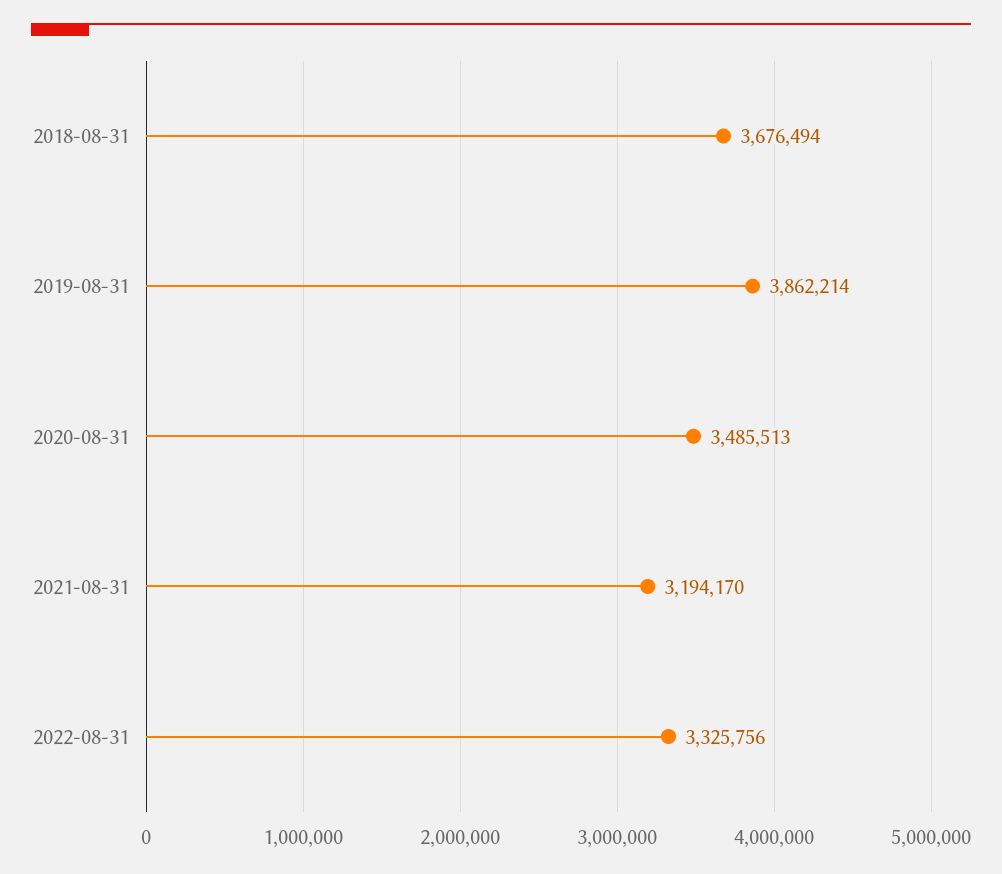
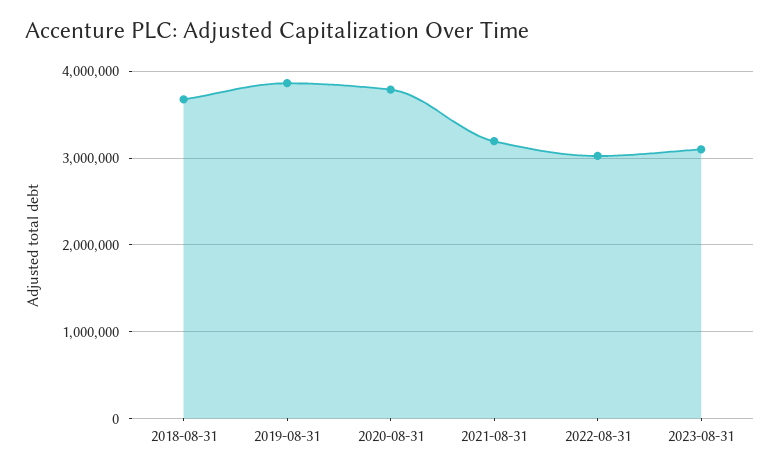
2020-08-31: 3485513 -> 3800000
2022-08-31: 3325756 -> 3000000
2023-08-31: none -> 3100000

